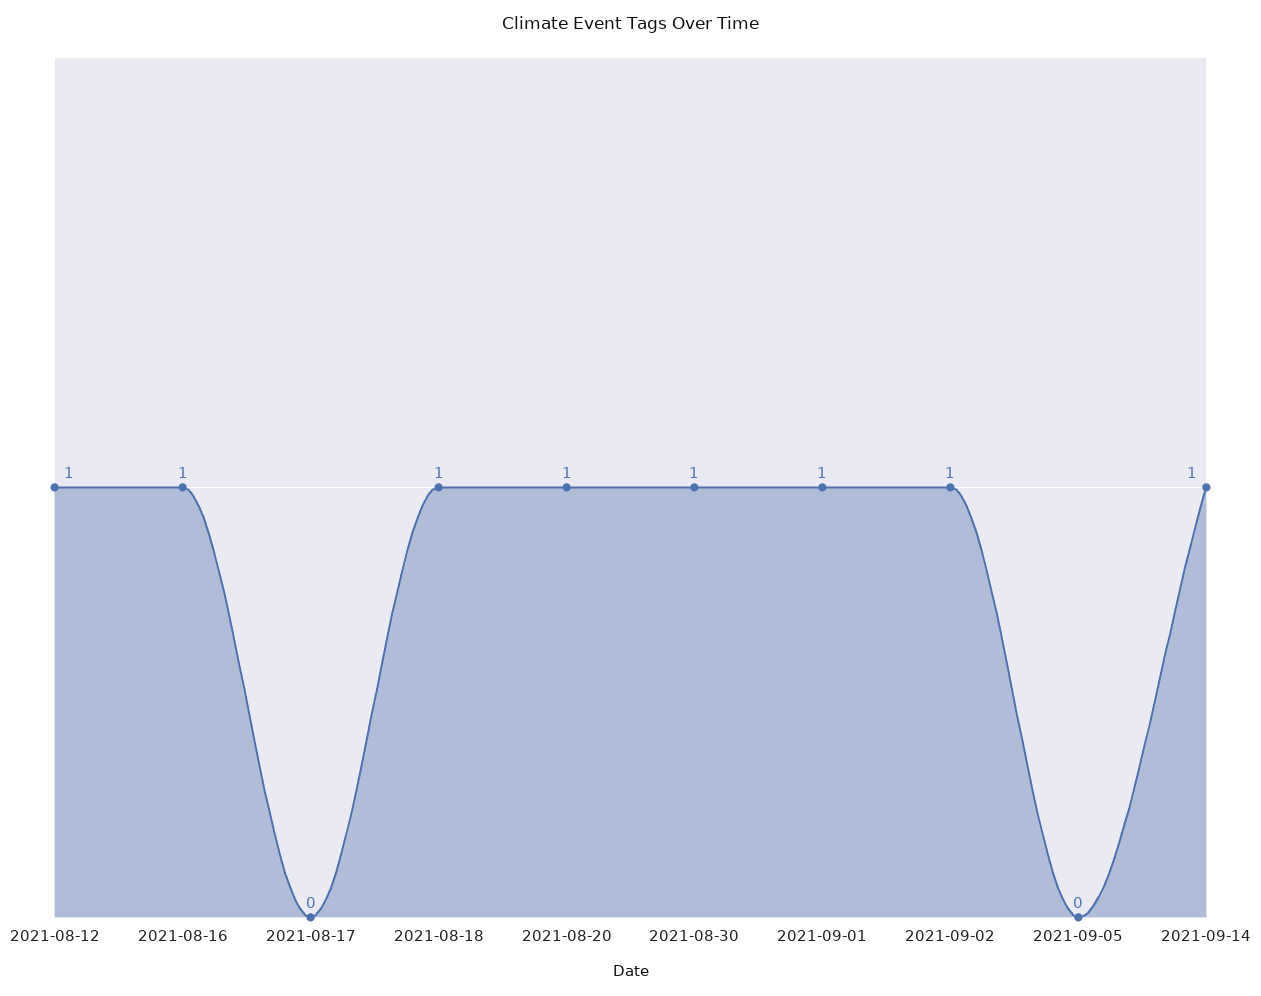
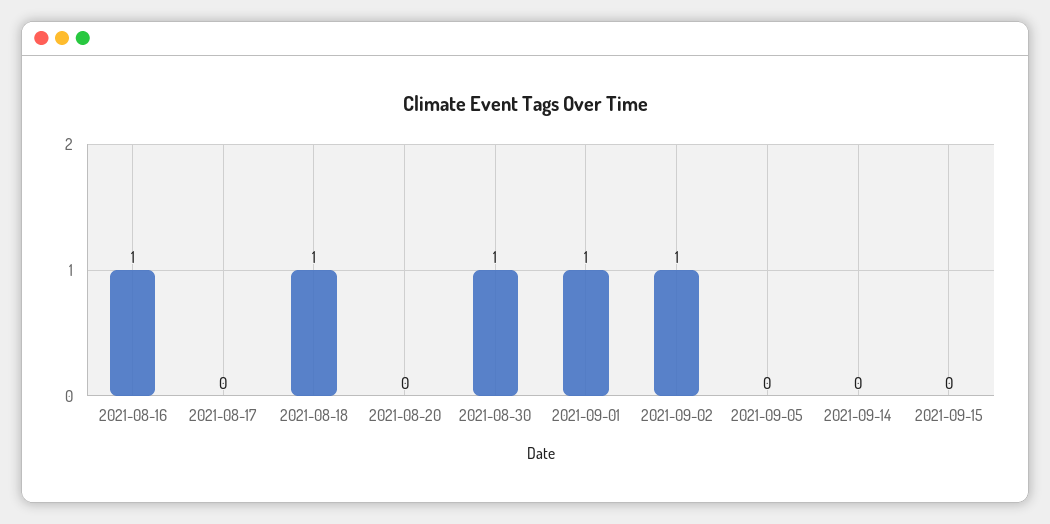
2021-08-12: 1 -> none
2021-08-20: 1 -> 0
2021-09-14: 1 -> 0
2021-09-15: none -> 0

